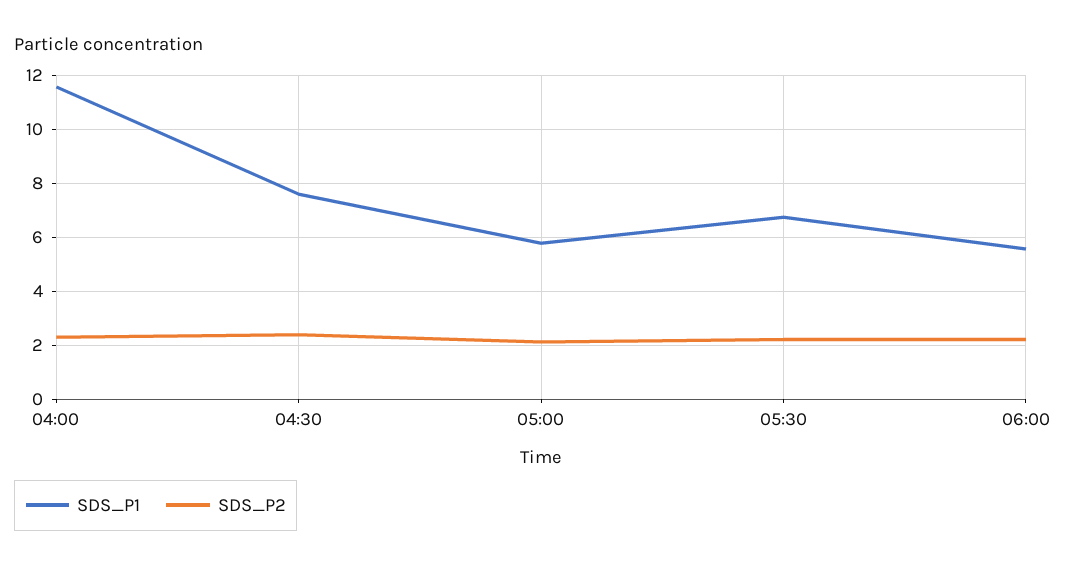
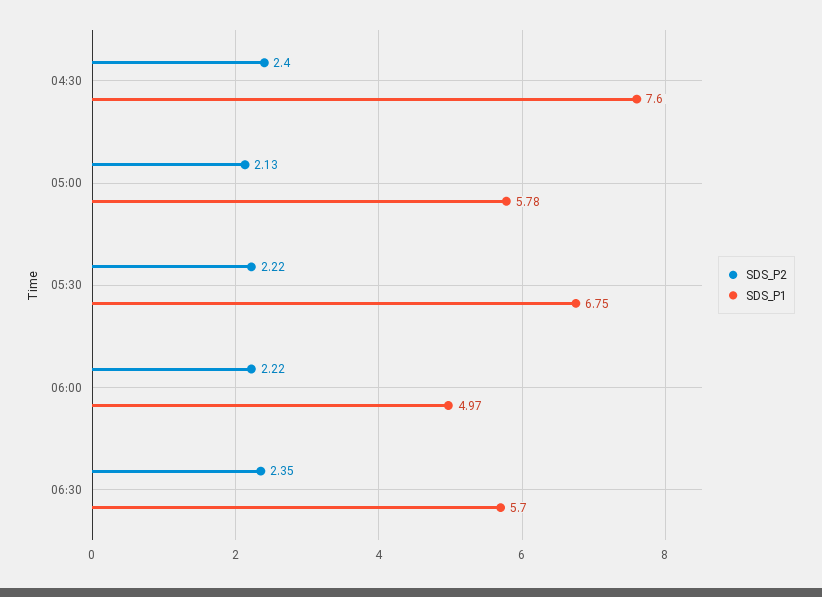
SDS_P1, 04:00: 11.5 -> none
SDS_P2, 04:00: 2.25 -> none
SDS_P1, 06:00: 5.5 -> 4.97
SDS_P2, 06:30: none -> 2.35
SDS_P1, 06:30: none -> 5.7

